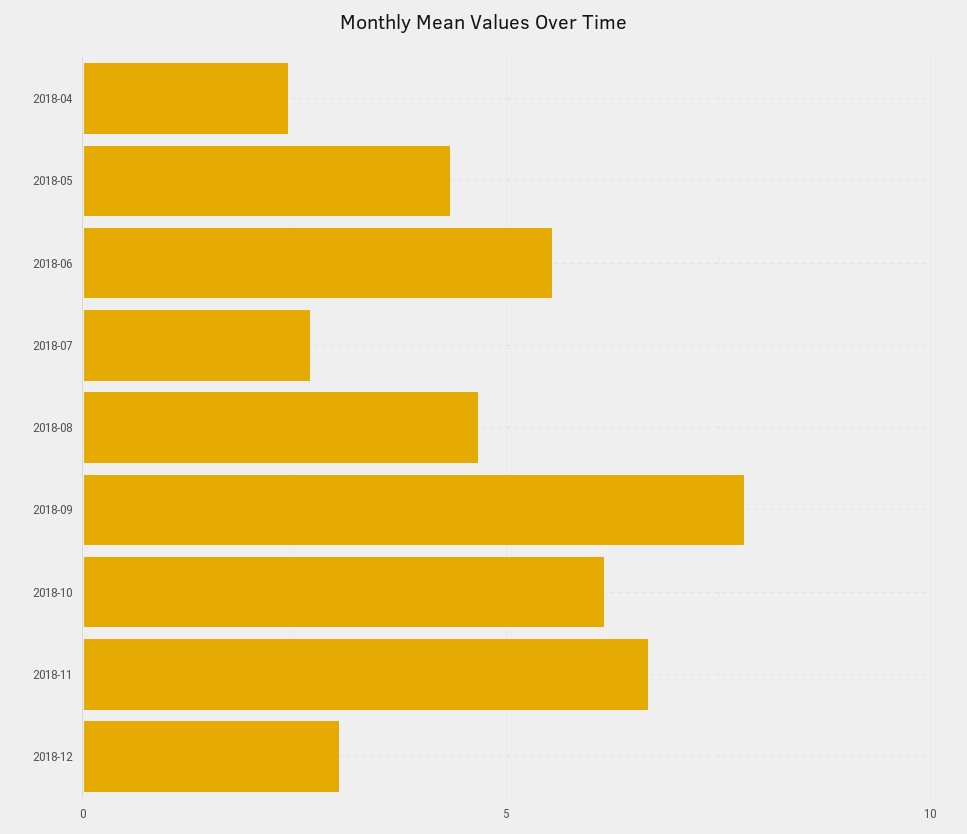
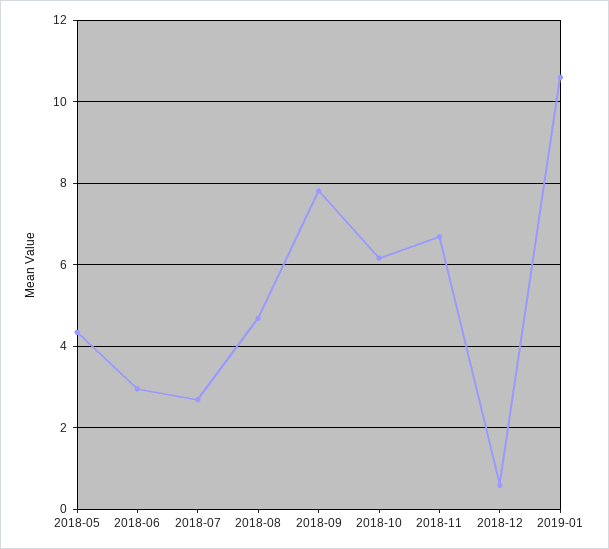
2018-04: 2.5 -> none
2018-06: 5.5 -> 3
2018-12: 3 -> 0.6
2019-01: none -> 10.6

